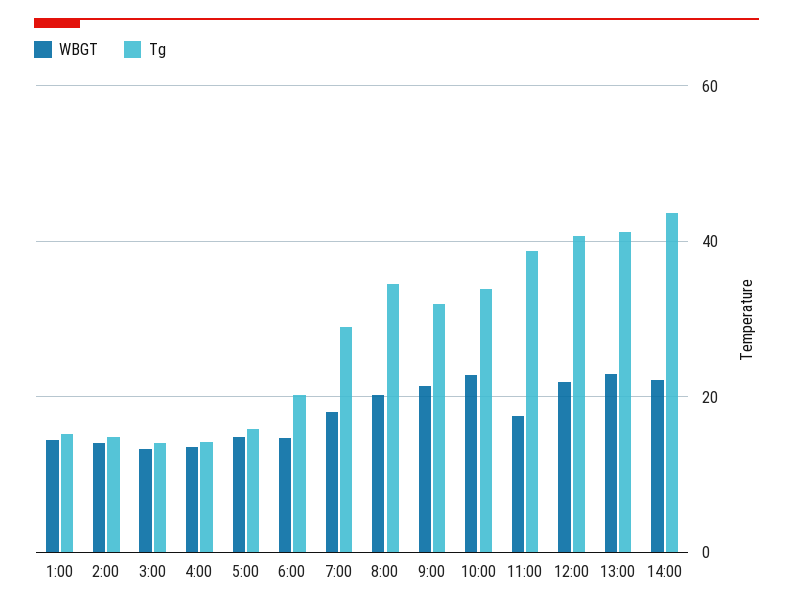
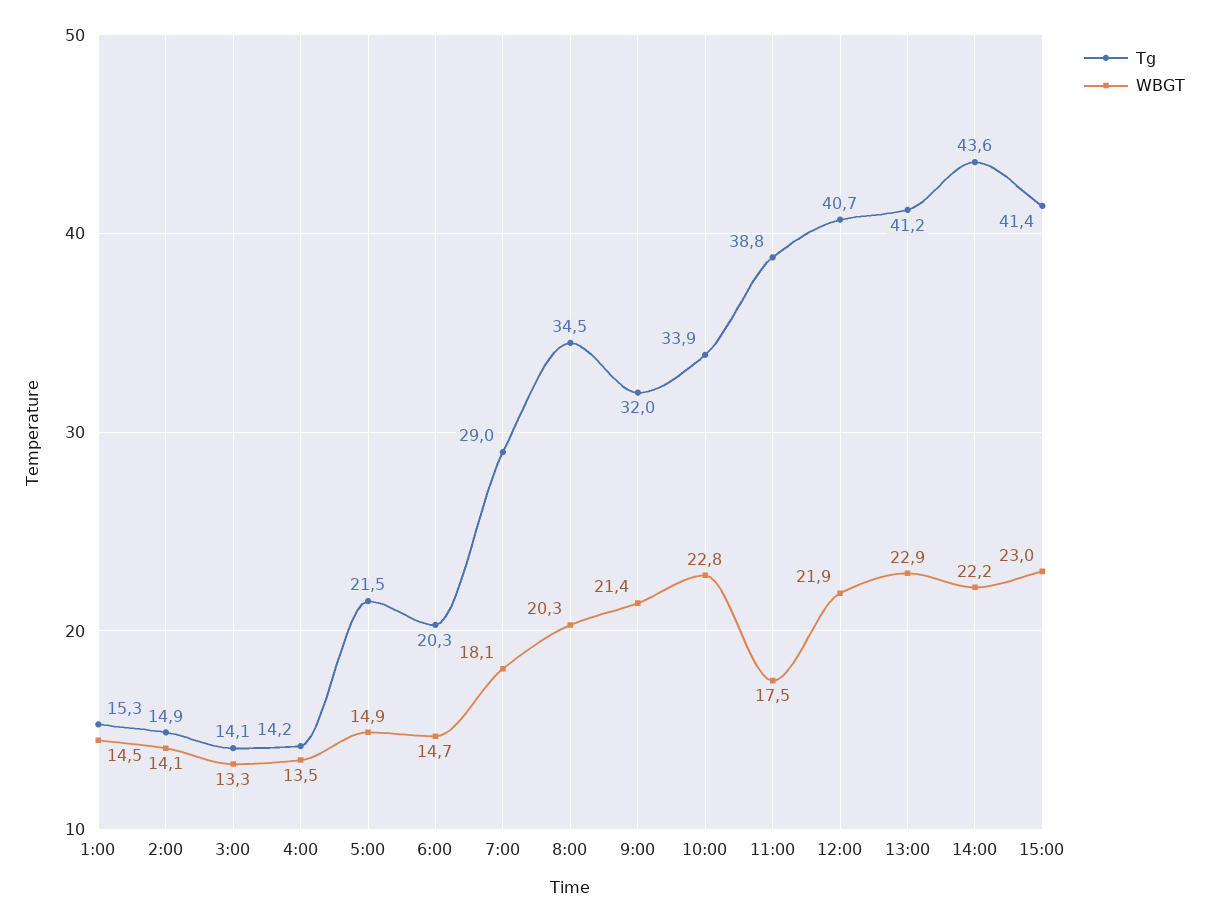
Tg, 5:00: 16 -> 21.5
Tg, 15:00: none -> 41.4
WBGT, 15:00: none -> 23

